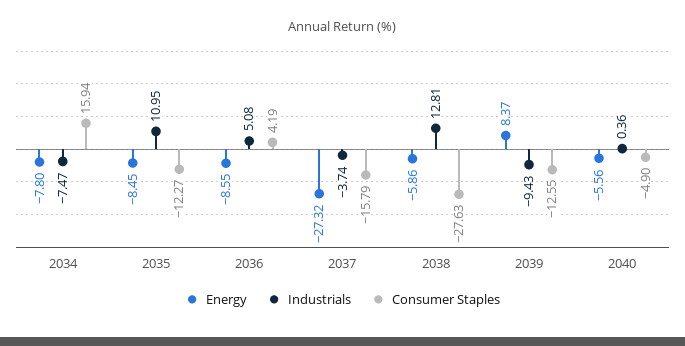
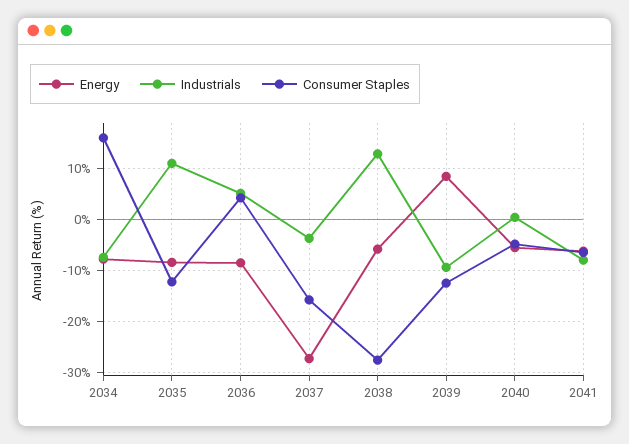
Energy, 2041: none -> -6
Industrials, 2041: none -> -8
Consumer Staples, 2041: none -> -6

